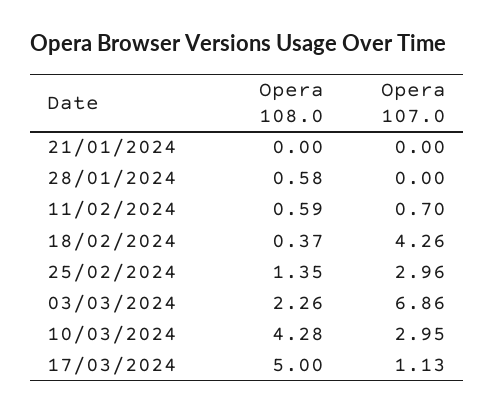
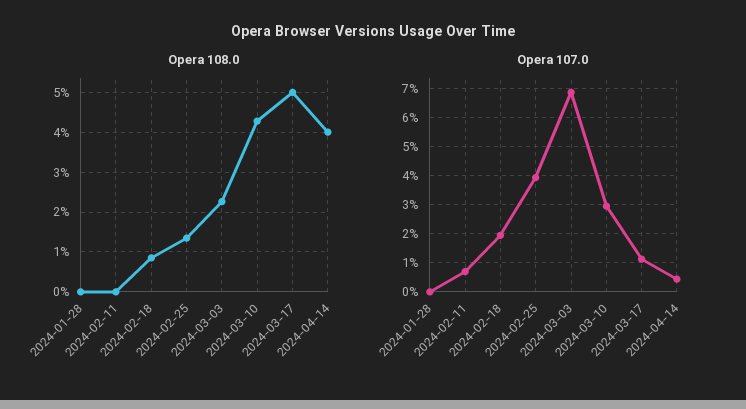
Opera 108.0, 21/01/2024: 0 -> none
Opera 107.0, 21/01/2024: 0 -> none
Opera 108.0, 28/01/2024: 0.58 -> 0
Opera 108.0, 11/02/2024: 0.59 -> 0
Opera 108.0, 18/02/2024: 0.37 -> 0.8
Opera 107.0, 18/02/2024: 4.26 -> 2
Opera 107.0, 25/02/2024: 2.96 -> 4
Opera 108.0, 2024-04-14: none -> 4
Opera 107.0, 2024-04-14: none -> 0.5

